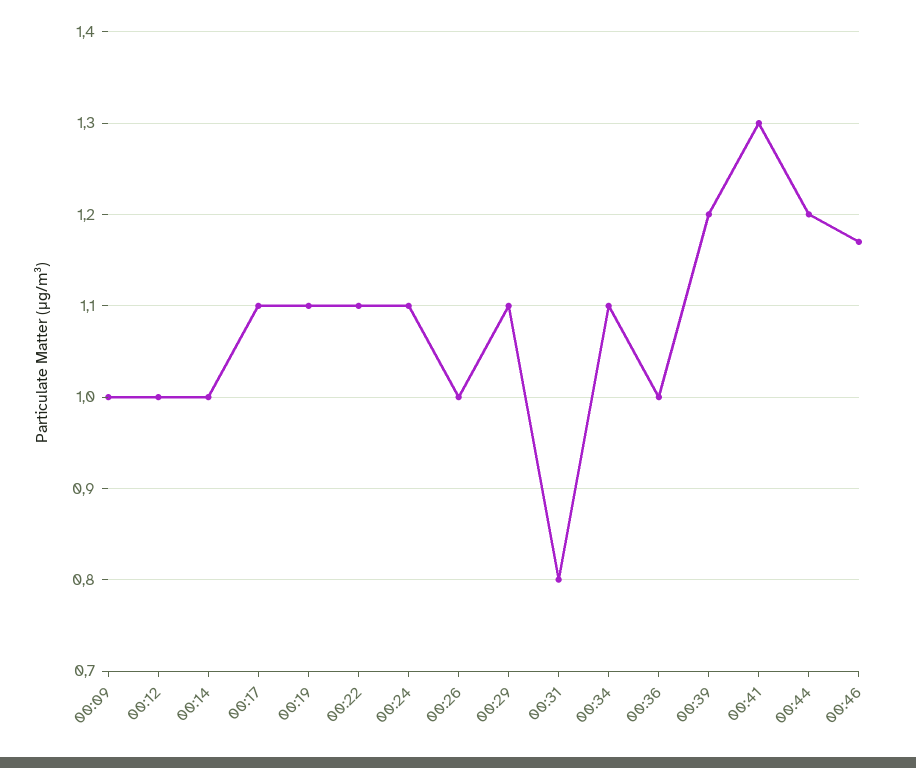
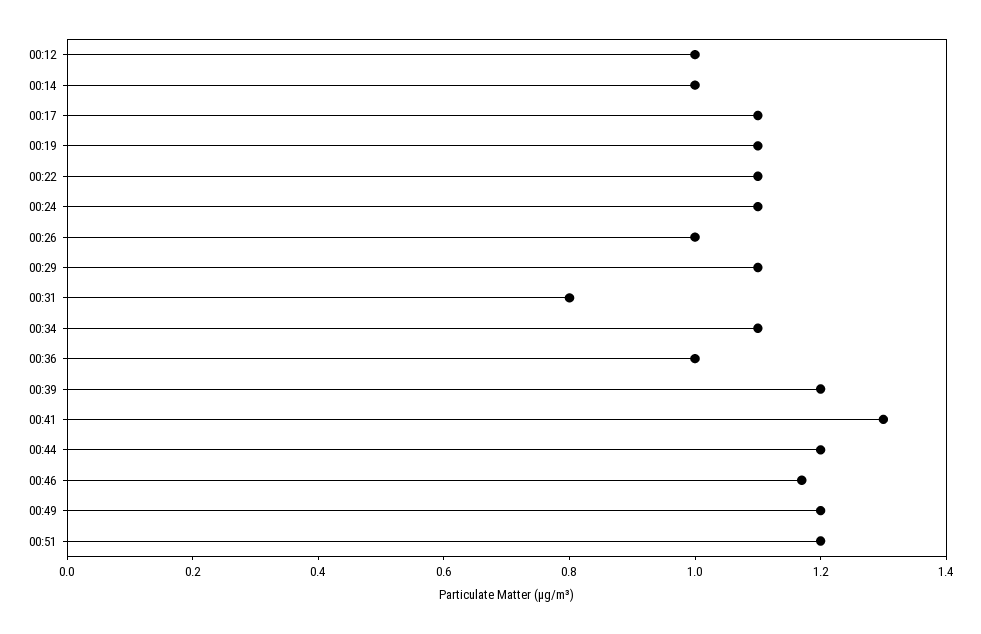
00:09: 1 -> none
00:49: none -> 1.2
00:51: none -> 1.2

